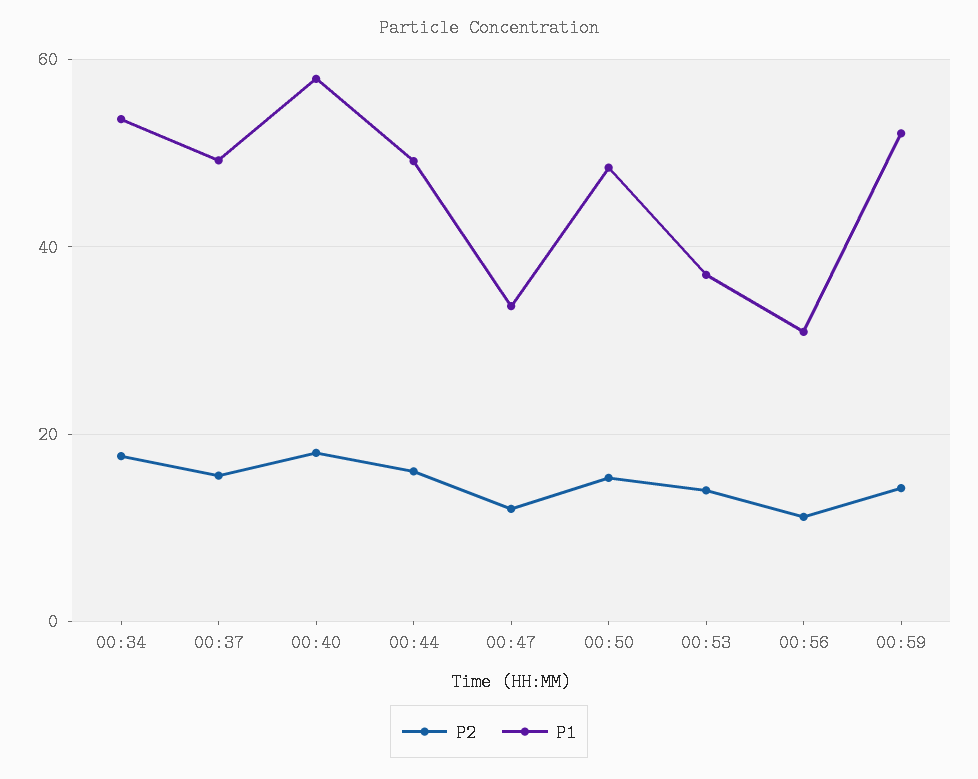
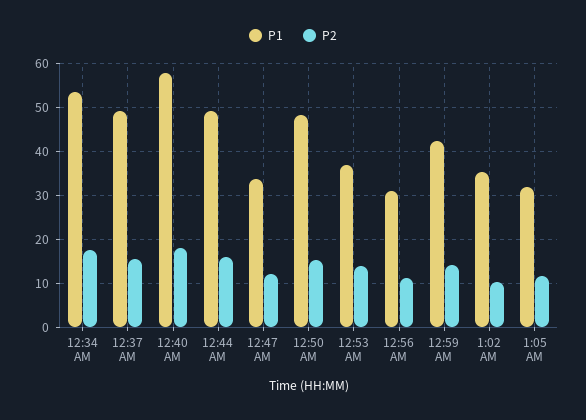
P1, 00:59: 52 -> 42
P1, 1:02 AM: none -> 36
P2, 1:02 AM: none -> 10
P1, 1:05 AM: none -> 32
P2, 1:05 AM: none -> 12

